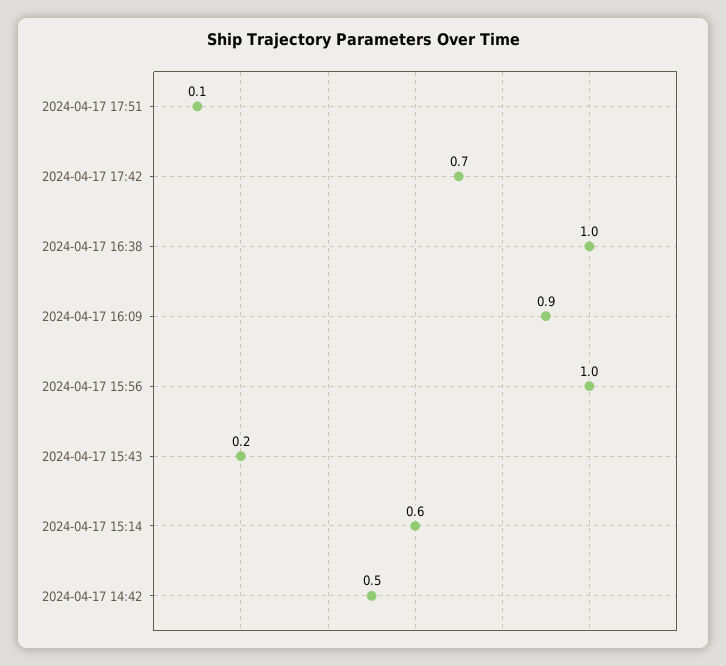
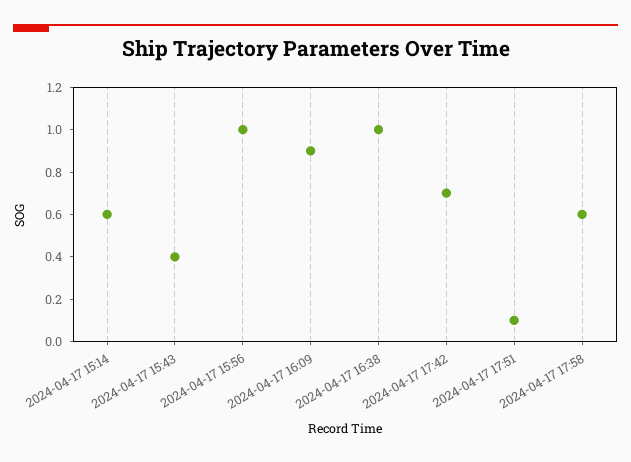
2024-04-17 15:43: 0.2 -> 0.4
2024-04-17 14:42: 0.5 -> none
2024-04-17 17:58: none -> 0.6

